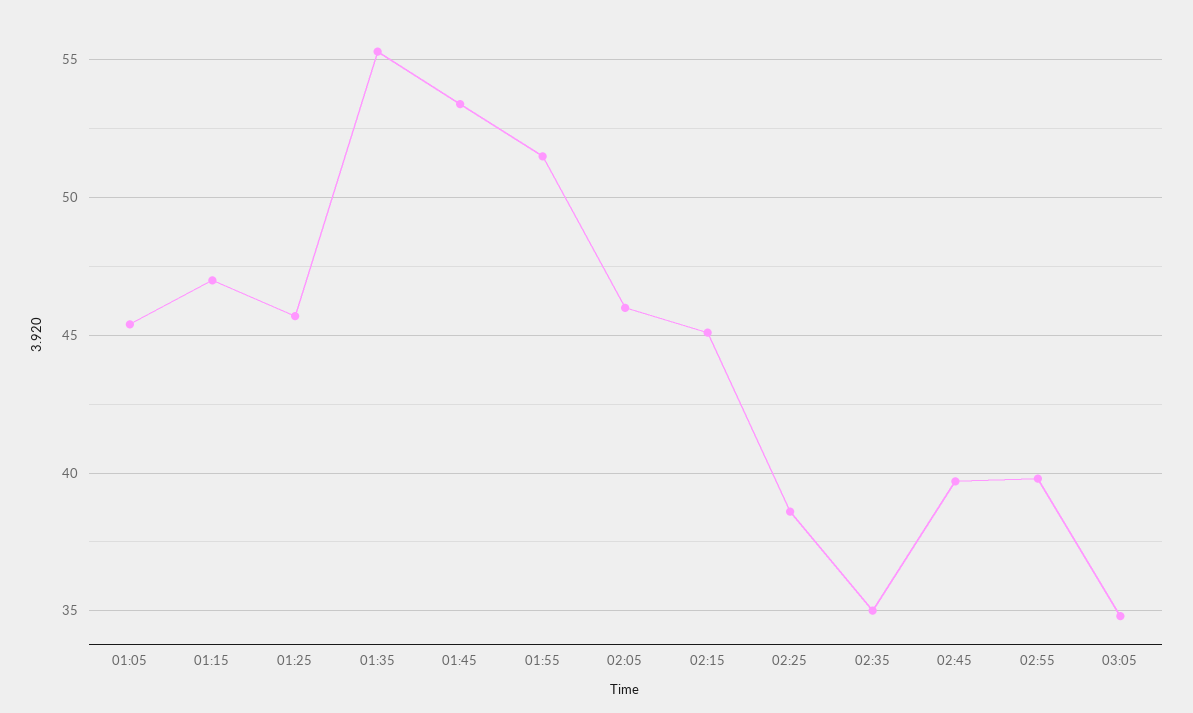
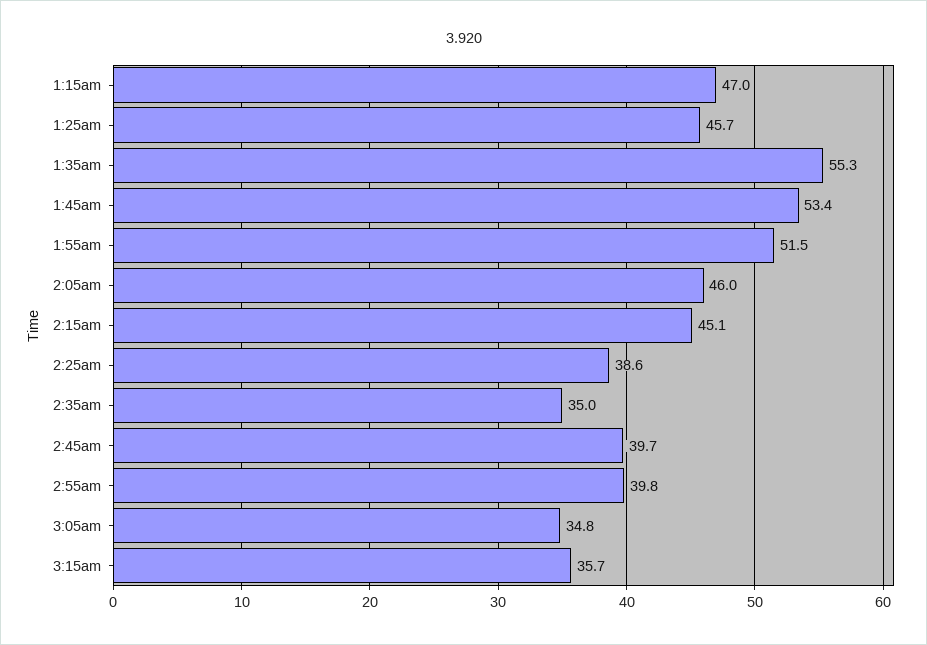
01:05: 45.5 -> none
3:15am: none -> 35.7

